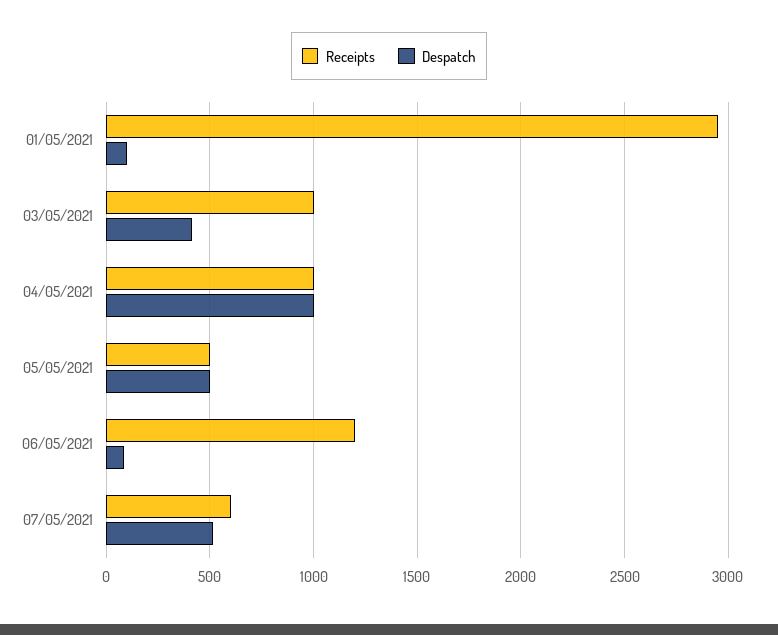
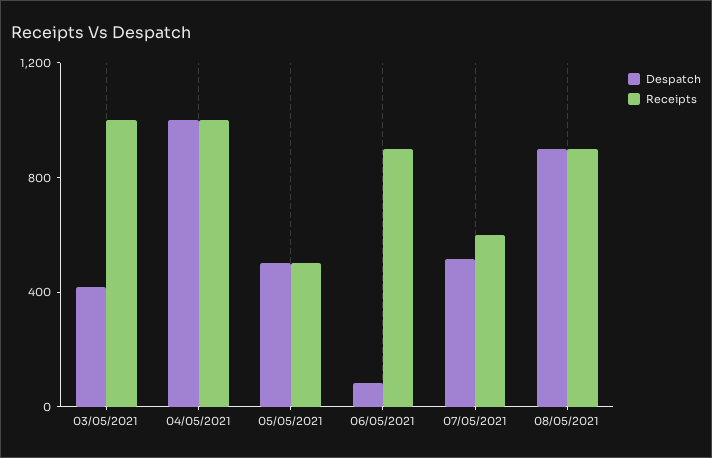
Receipts, 01/05/2021: 2950 -> none
Despatch, 01/05/2021: 100 -> none
Receipts, 06/05/2021: 1200 -> 900
Despatch, 08/05/2021: none -> 900
Receipts, 08/05/2021: none -> 900

